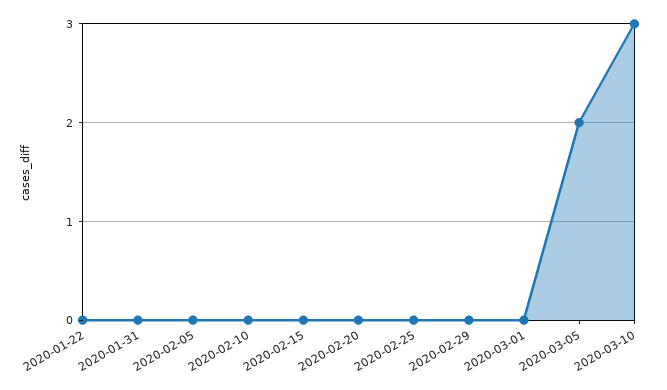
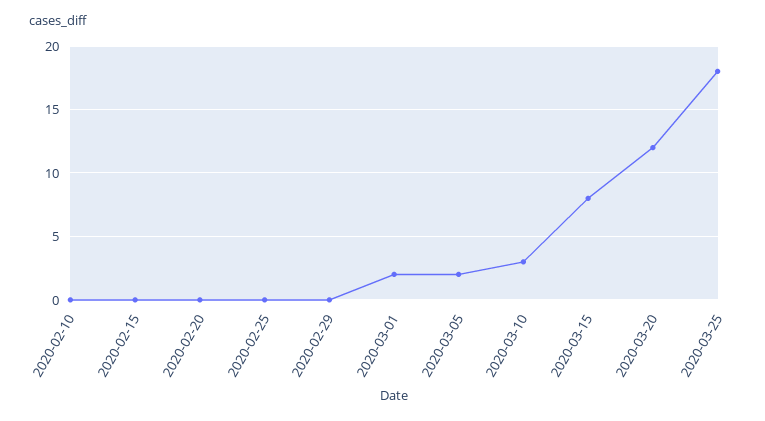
2020-01-22: 0 -> none
2020-01-31: 0 -> none
2020-02-05: 0 -> none
2020-03-01: 0 -> 2
2020-03-15: none -> 8
2020-03-20: none -> 12
2020-03-25: none -> 18

